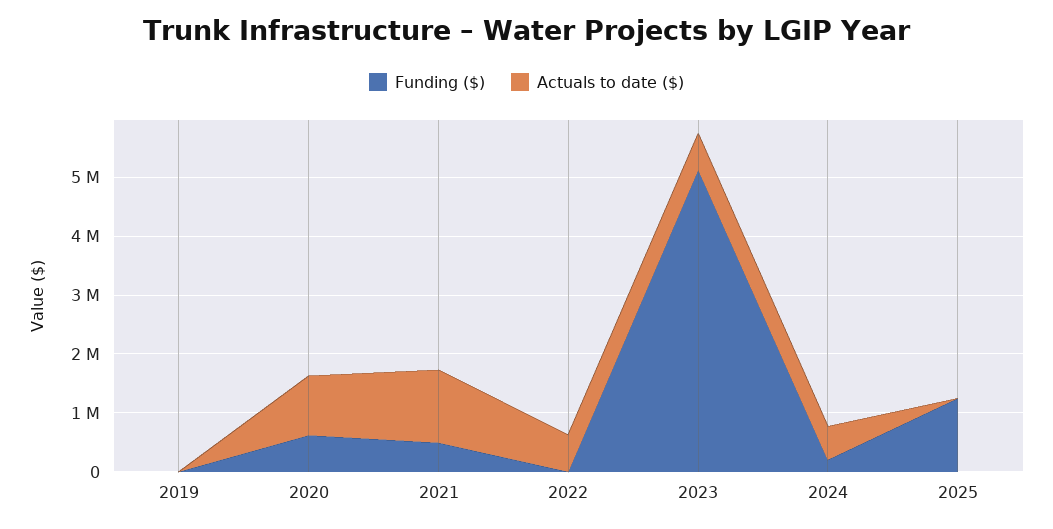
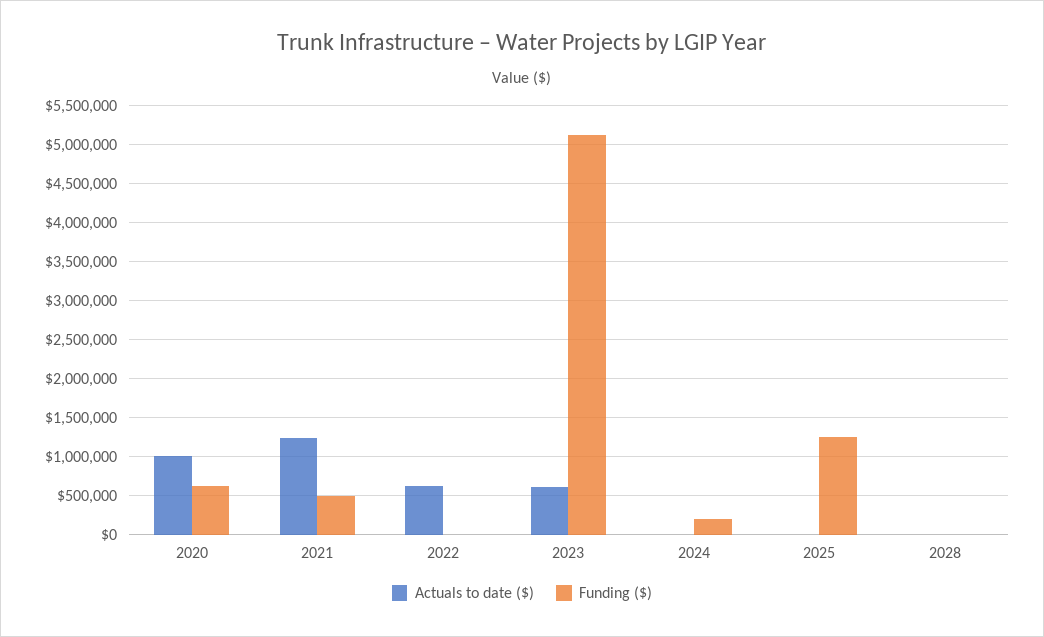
Funding ($), 2019: 0 -> none
Actuals to date ($), 2019: 0 -> none
Actuals to date ($), 2024: 600000 -> 0
Actuals to date ($), 2028: none -> 0
Funding ($), 2028: none -> 0

